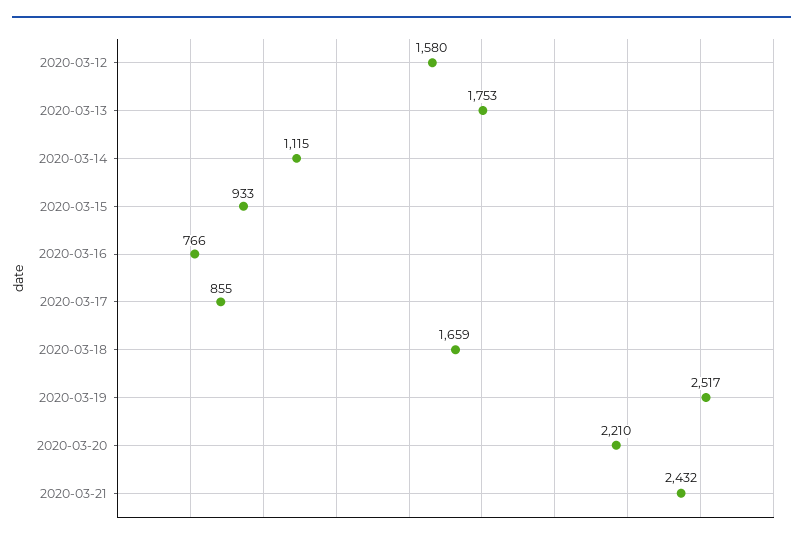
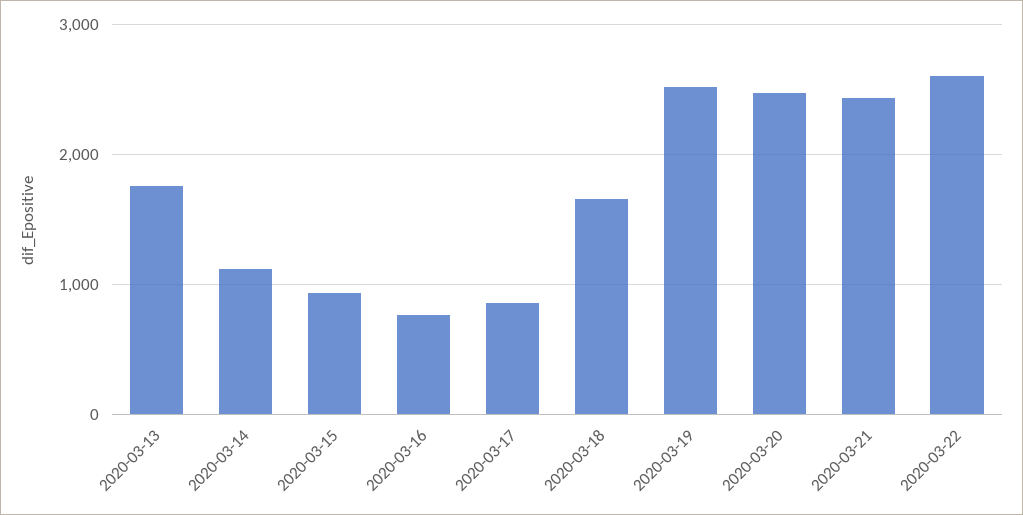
2020-03-12: 1580 -> none
2020-03-20: 2210 -> 2500
2020-03-22: none -> 2600

